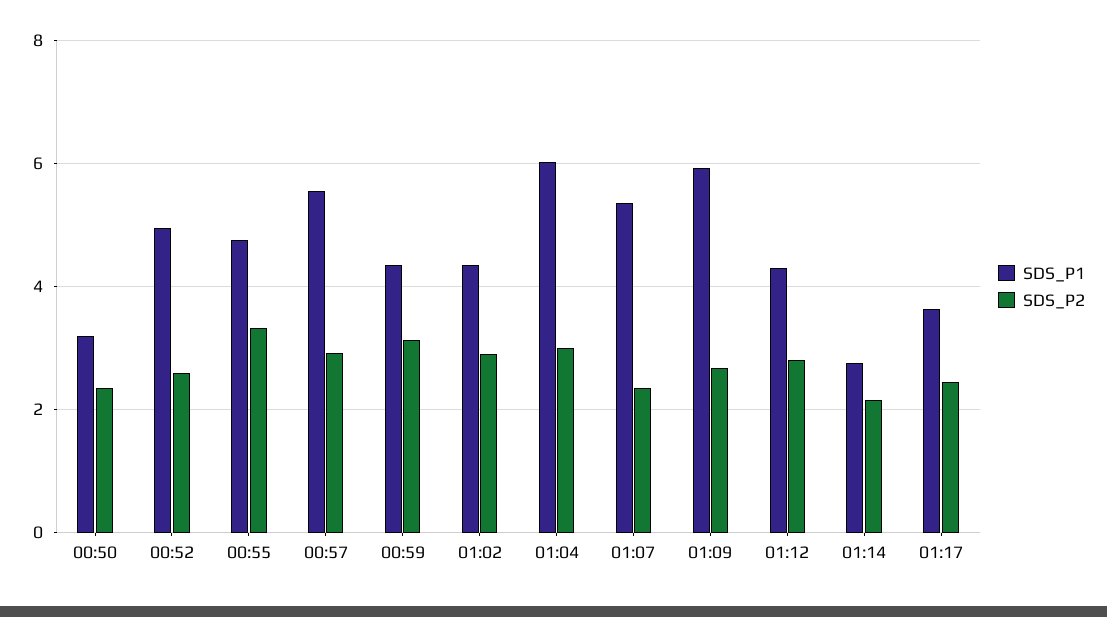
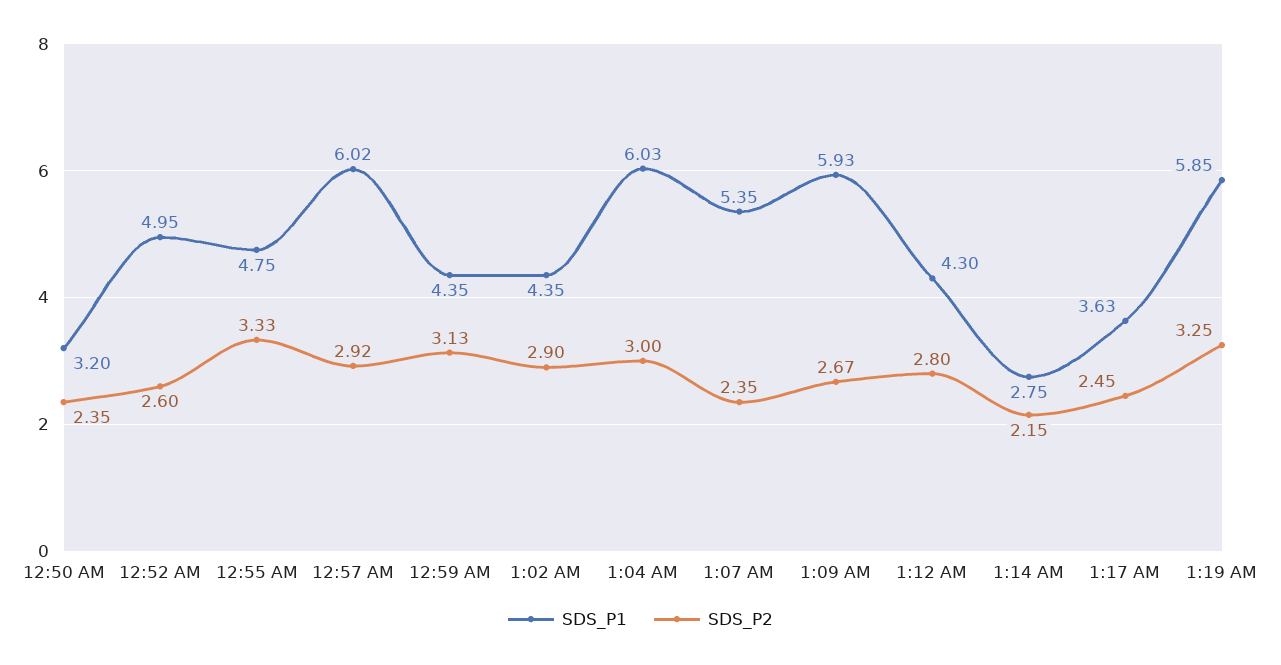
SDS_P1, 00:57: 5.6 -> 6.02
SDS_P1, 1:19 AM: none -> 5.85
SDS_P2, 1:19 AM: none -> 3.25

